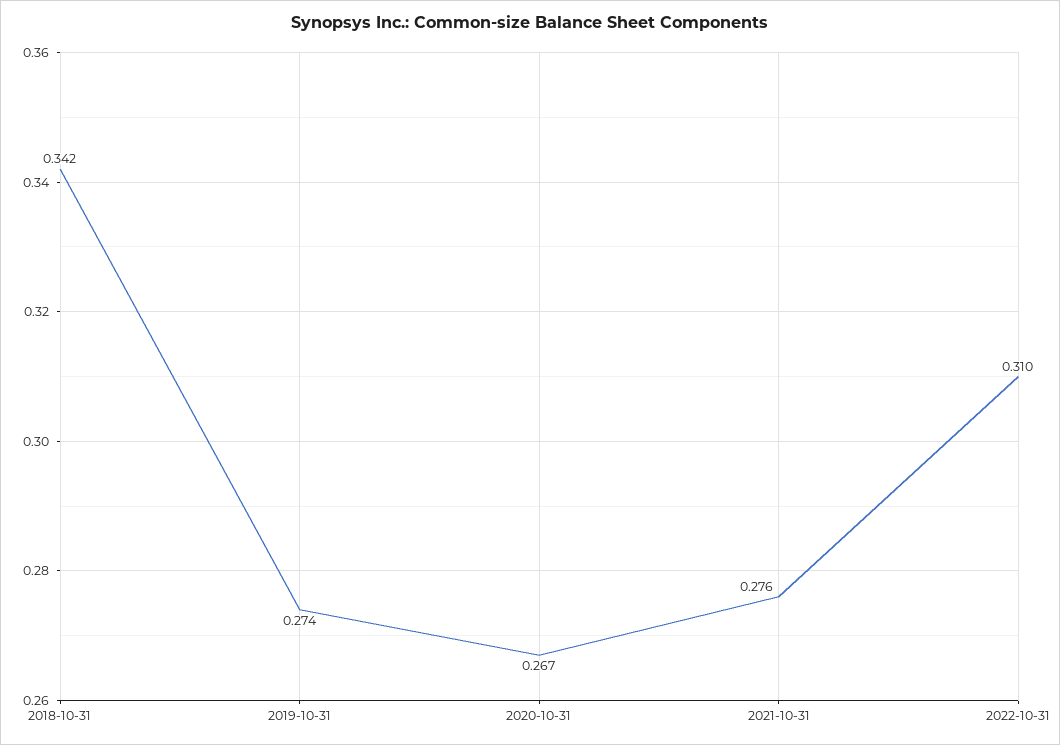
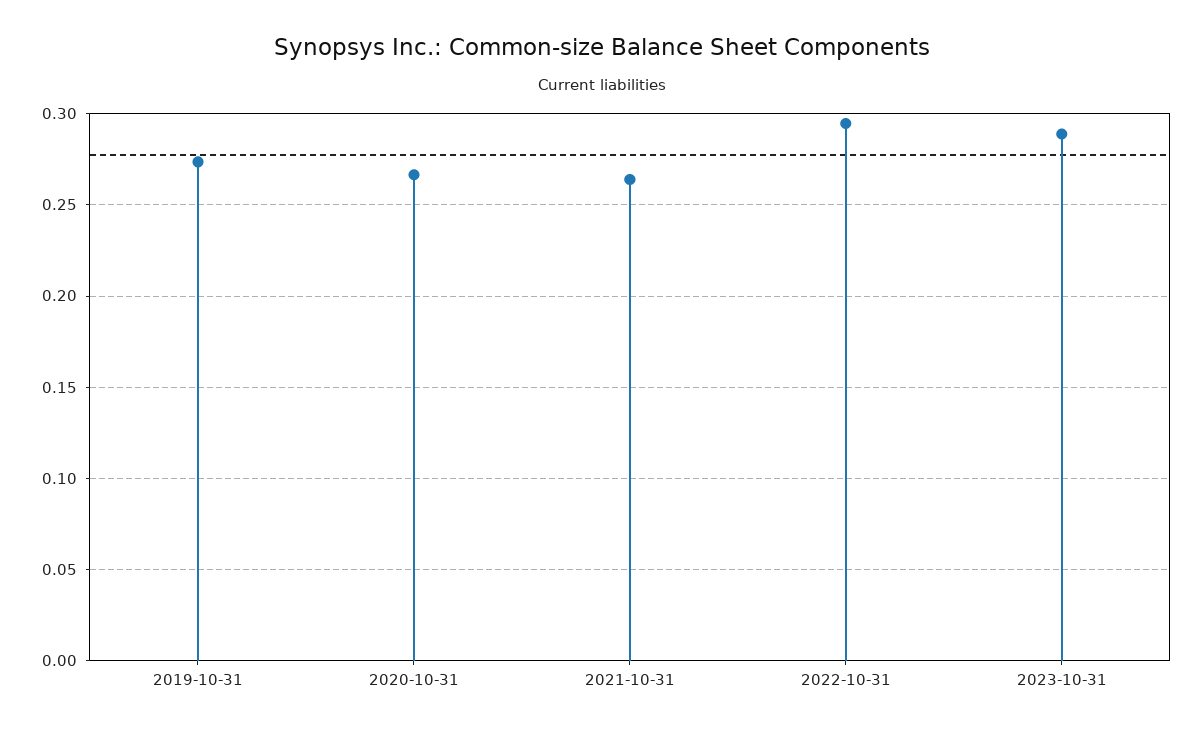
2018-10-31: 0.342 -> none
2021-10-31: 0.276 -> 0.265
2022-10-31: 0.31 -> 0.295
2023-10-31: none -> 0.29

